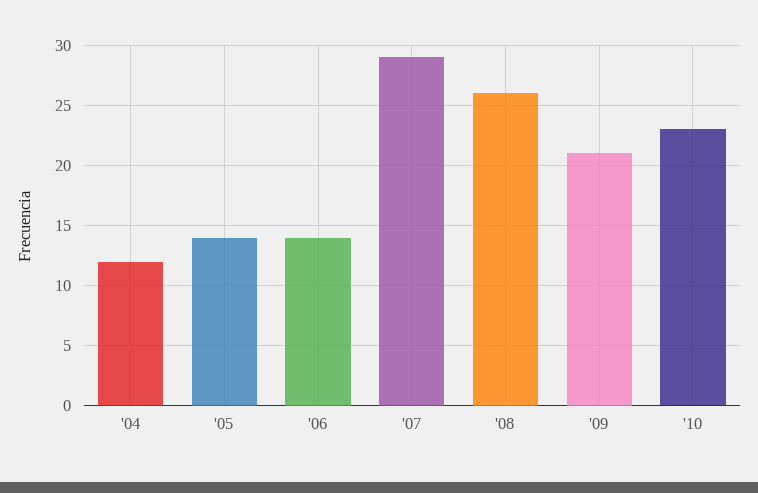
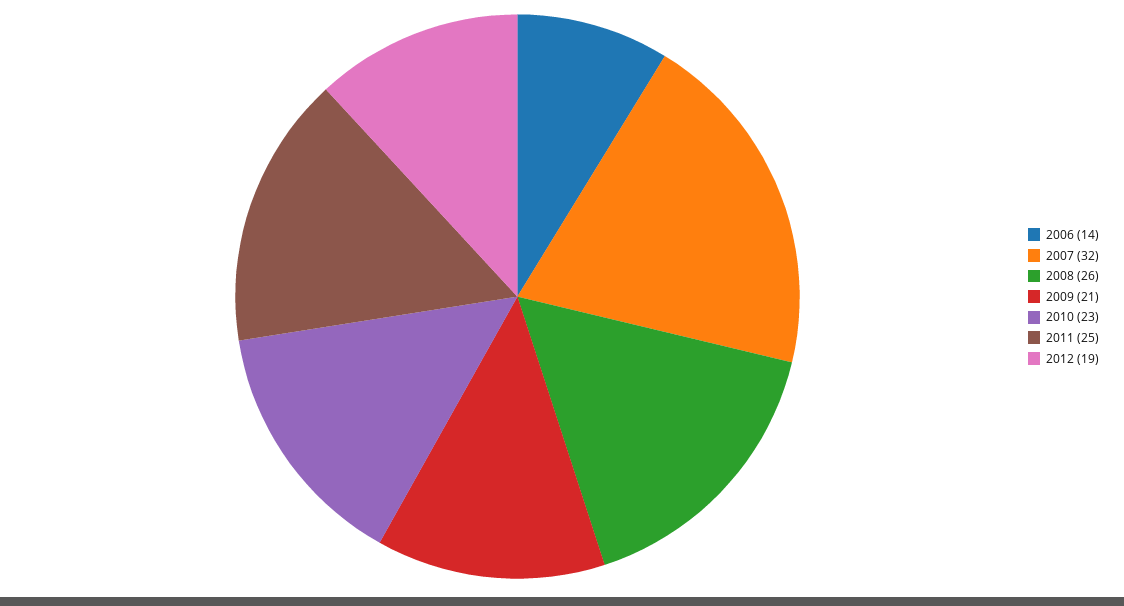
'04: 12 -> none
'05: 14 -> none
'07: 29 -> 32
2011: none -> 25
2012: none -> 19

